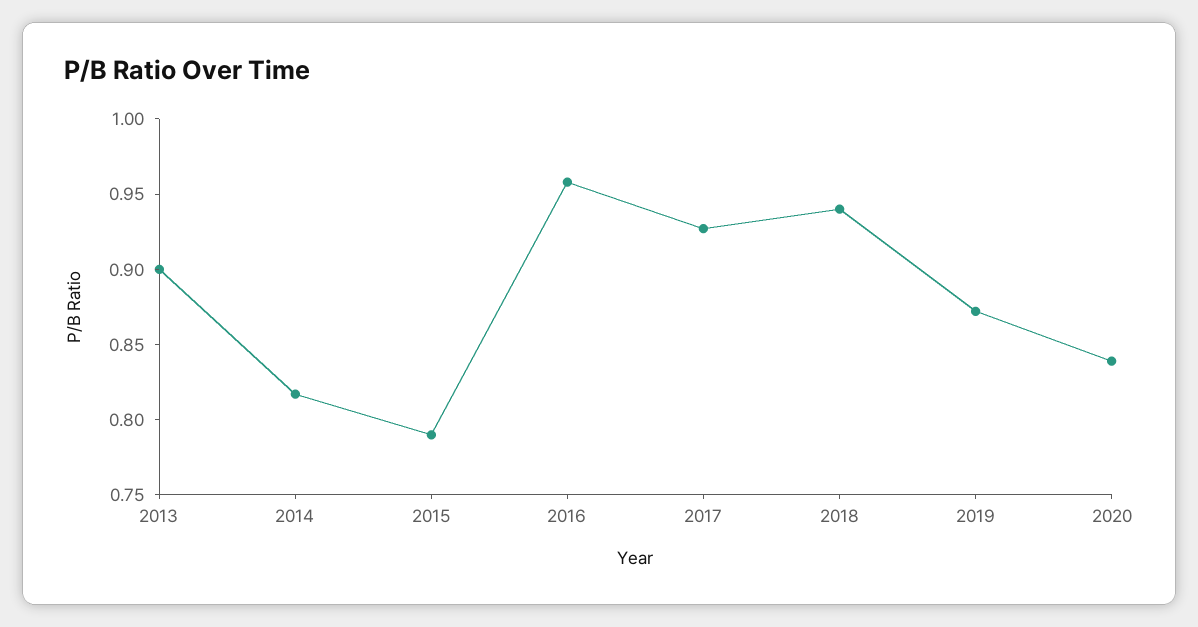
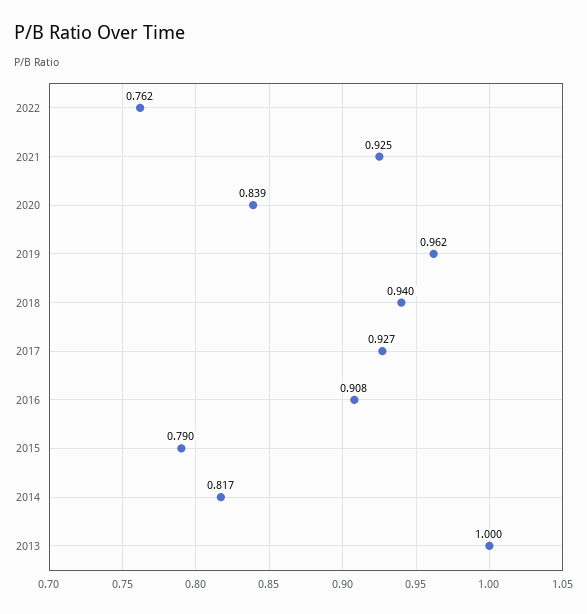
2013: 0.9 -> 1
2016: 0.96 -> 0.908
2019: 0.87 -> 0.962
2022: none -> 0.762
2021: none -> 0.925

